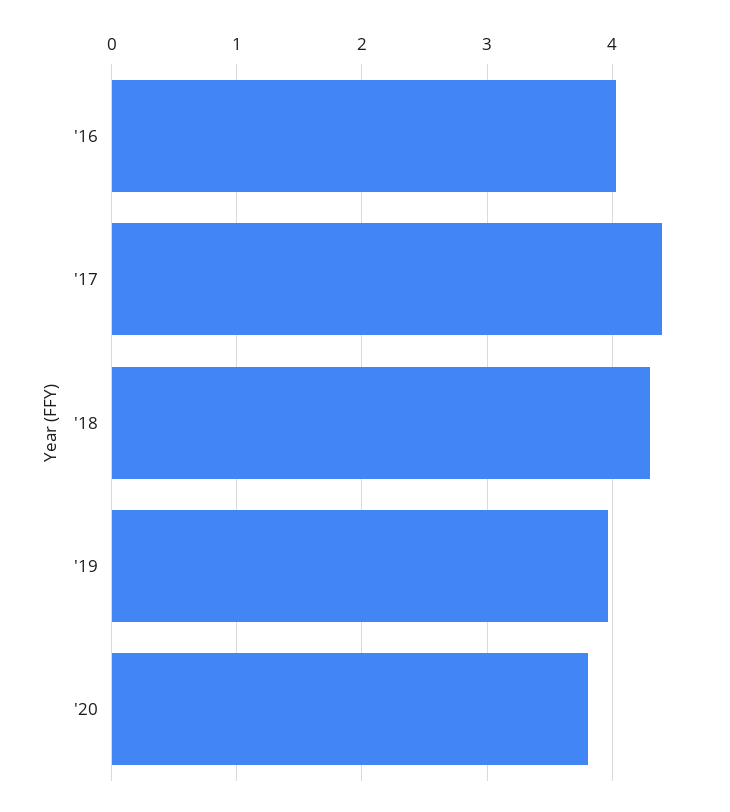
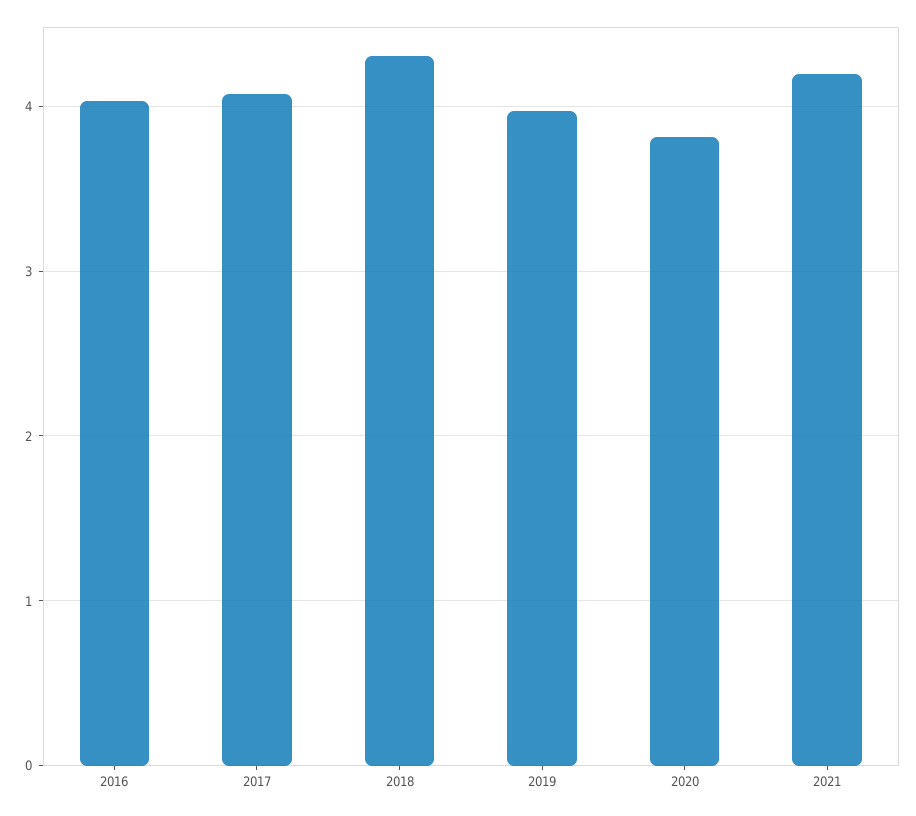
'17: 4.4 -> 4.1
2021: none -> 4.2

